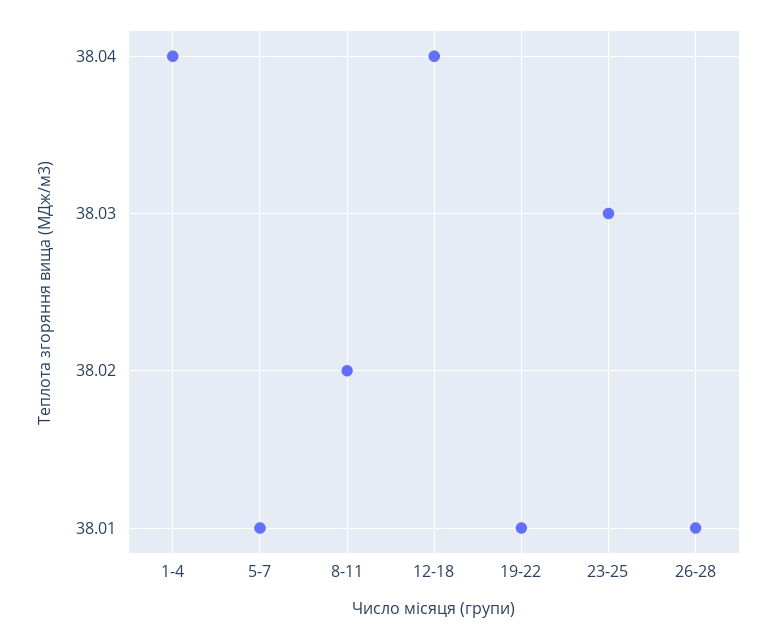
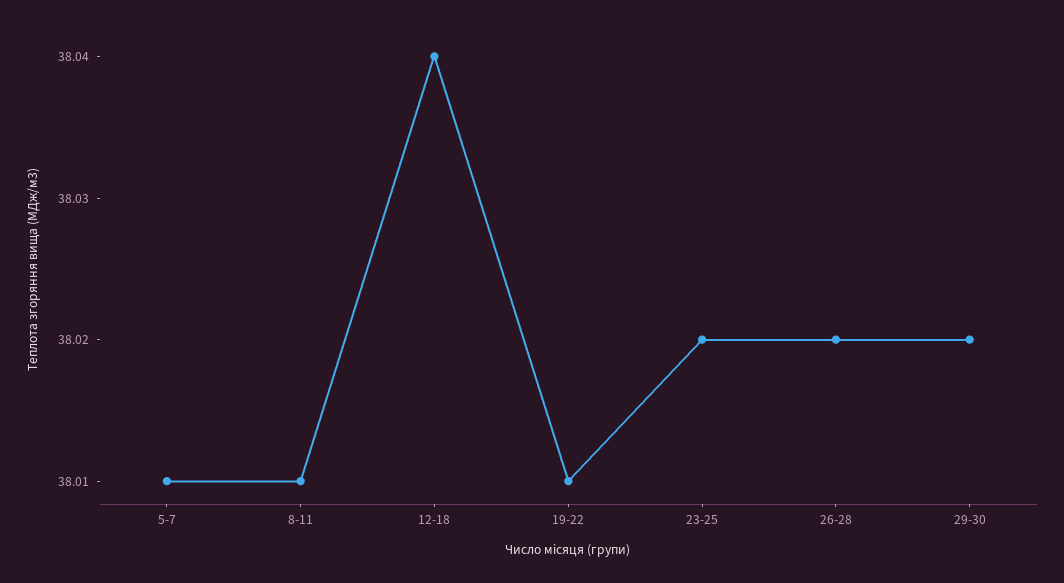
1-4: 38.04 -> none
8-11: 38.02 -> 38.01
23-25: 38.03 -> 38.02
26-28: 38.01 -> 38.02
29-30: none -> 38.02

